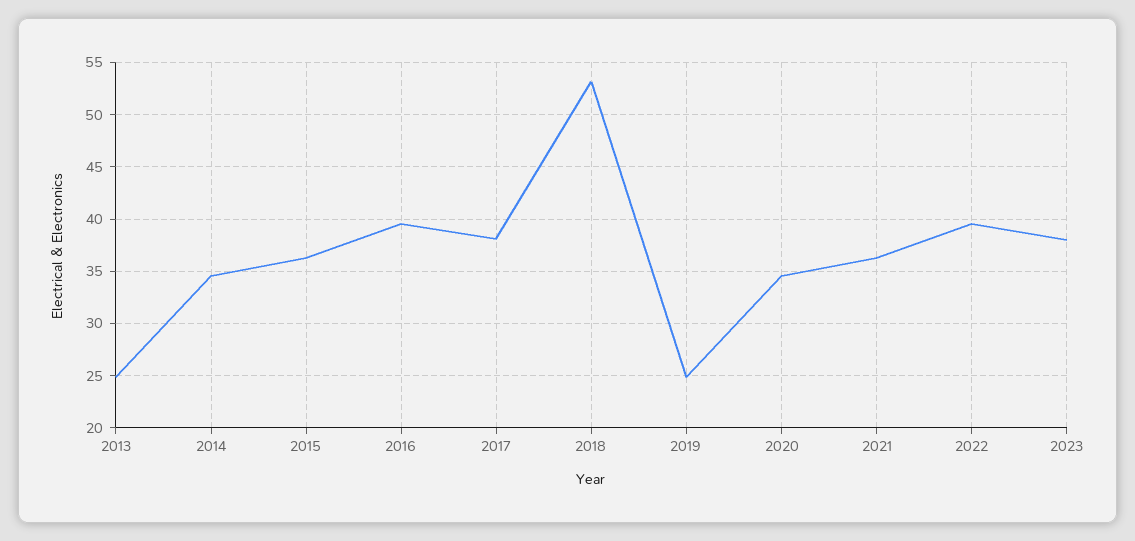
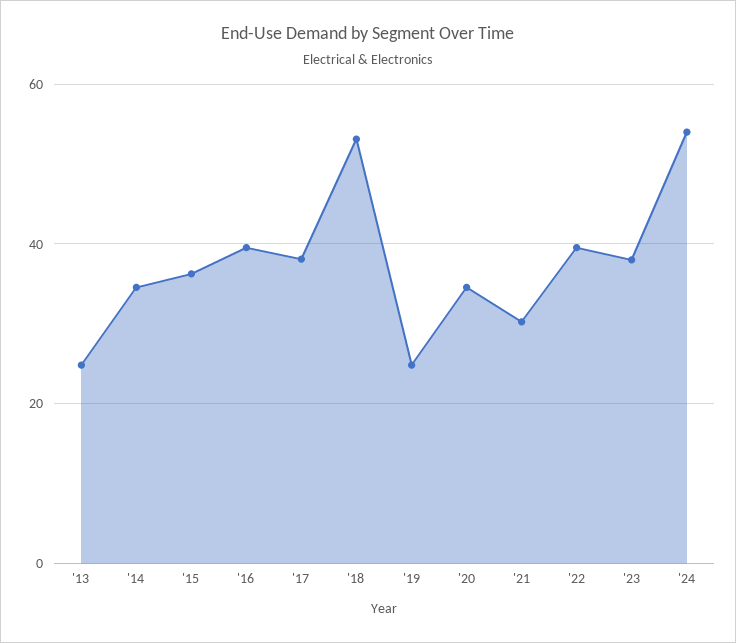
2021: 36 -> 30
'24: none -> 54

